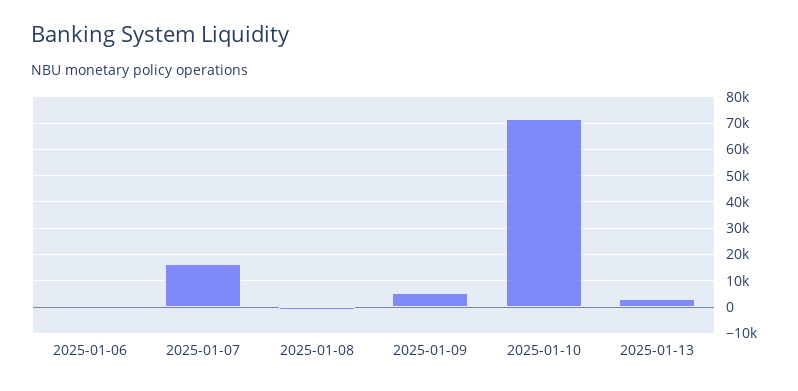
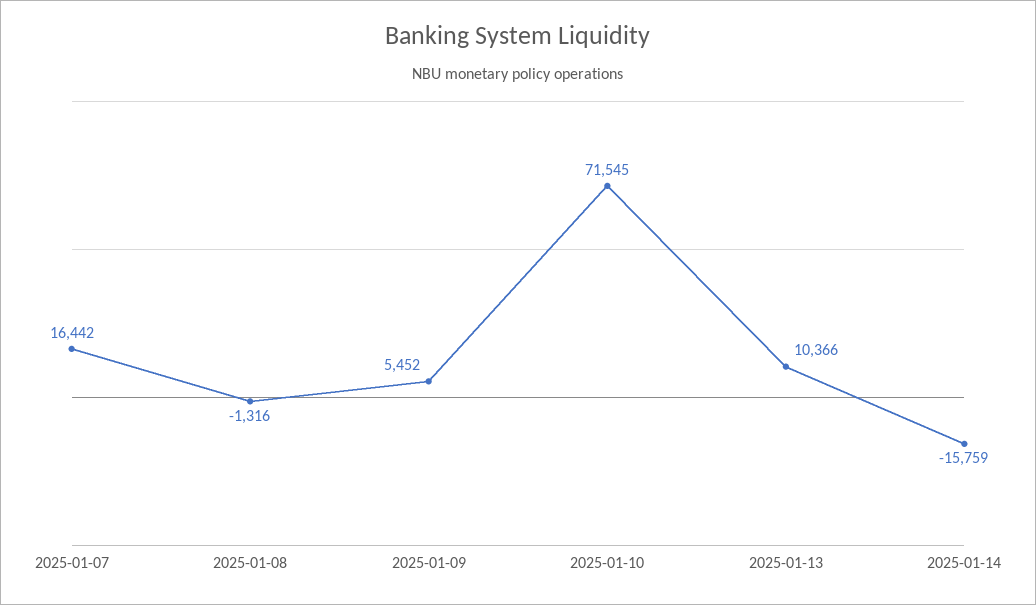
2025-01-06: 0 -> none
2025-01-13: 2500 -> 10366
2025-01-14: none -> -15759

